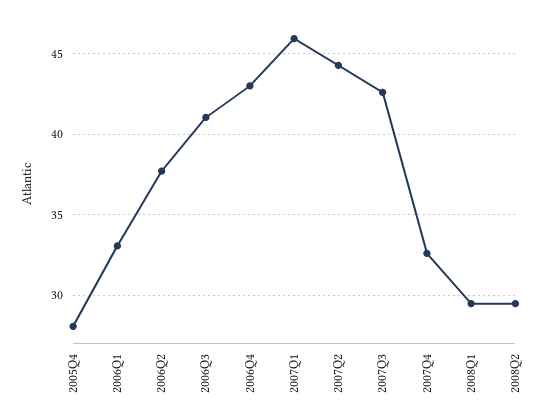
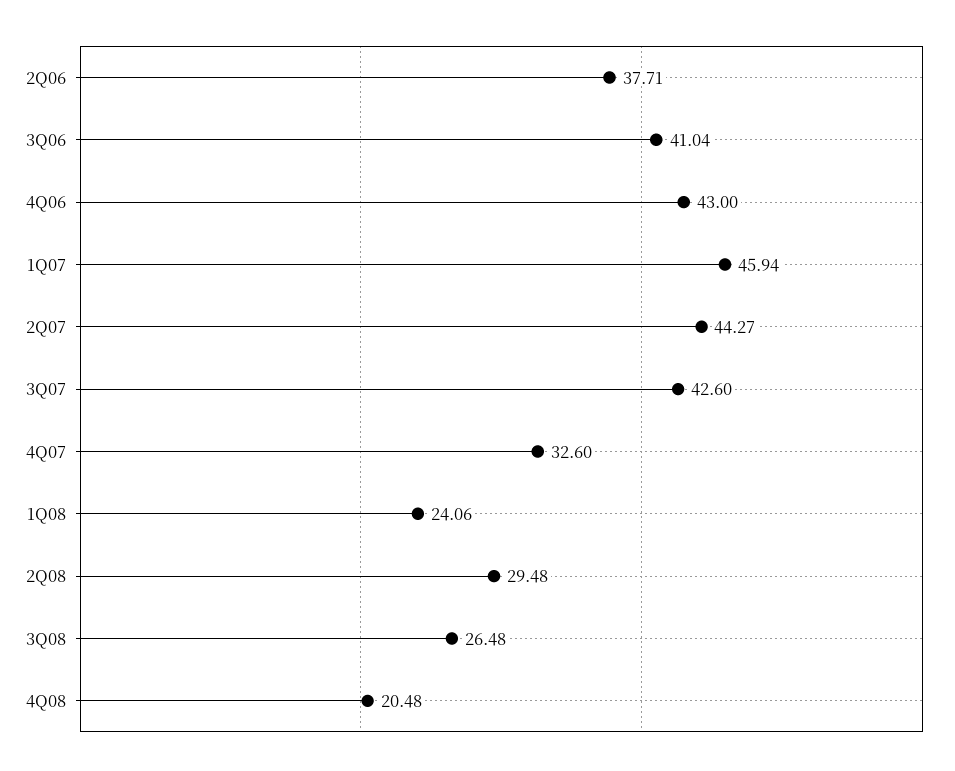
2005Q4: 28 -> none
2006Q1: 33 -> none
2008Q1: 29.5 -> 24.06
3Q08: none -> 26.48
4Q08: none -> 20.48

